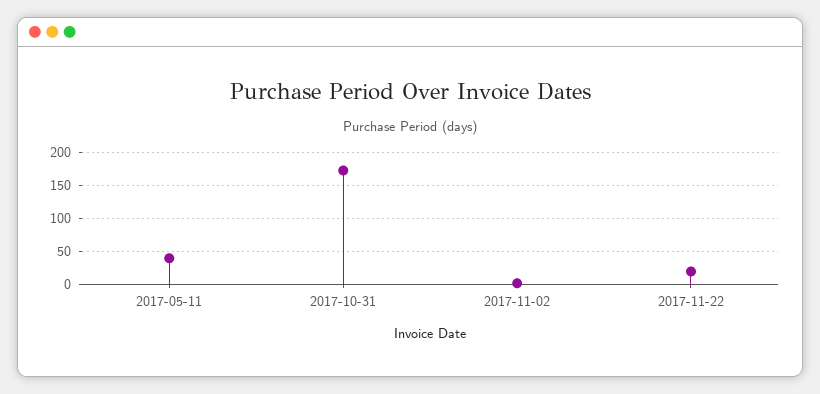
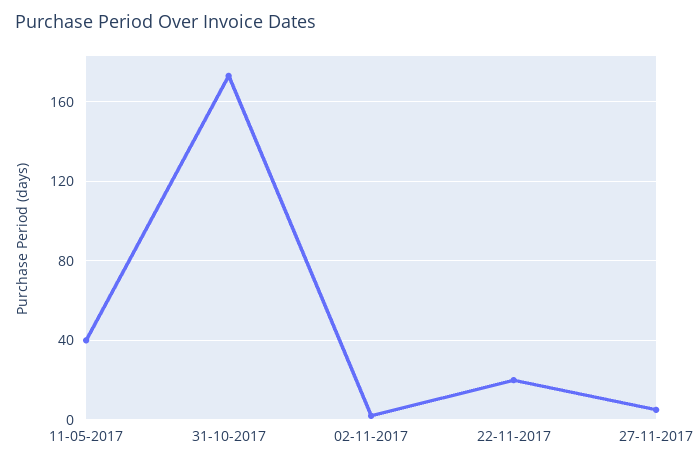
27-11-2017: none -> 5

